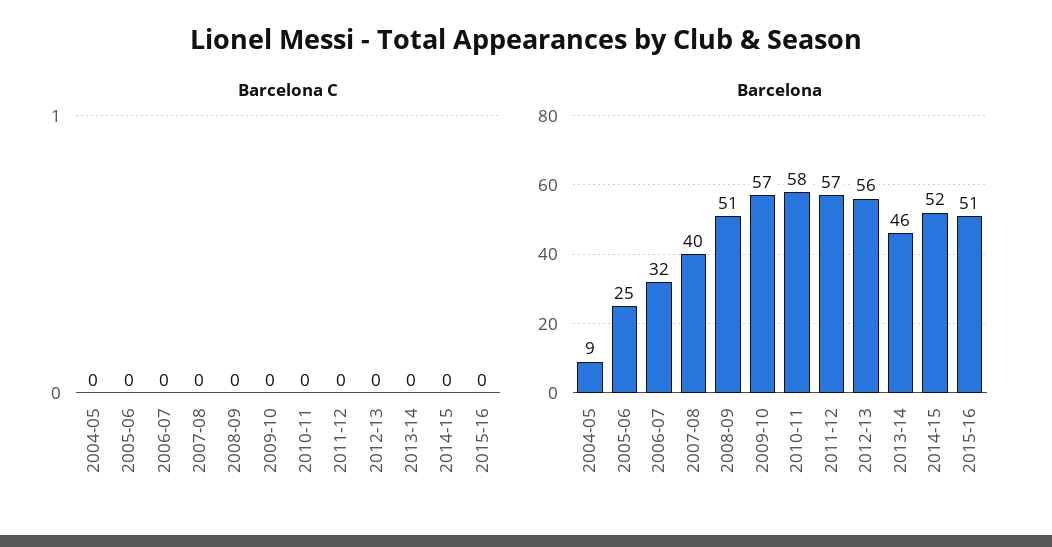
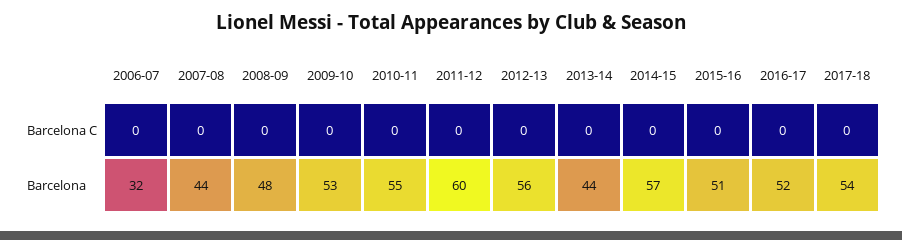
Barcelona C, 2004-05: 0 -> none
Barcelona C, 2005-06: 0 -> none
Barcelona, 2004-05: 9 -> none
Barcelona, 2005-06: 25 -> none
Barcelona, 2007-08: 40 -> 44
Barcelona, 2008-09: 51 -> 48
Barcelona, 2009-10: 57 -> 53
Barcelona, 2010-11: 58 -> 55
Barcelona, 2011-12: 57 -> 60
Barcelona, 2013-14: 46 -> 44
Barcelona, 2014-15: 52 -> 57
Barcelona C, 2016-17: none -> 0
Barcelona C, 2017-18: none -> 0
Barcelona, 2016-17: none -> 52
Barcelona, 2017-18: none -> 54

